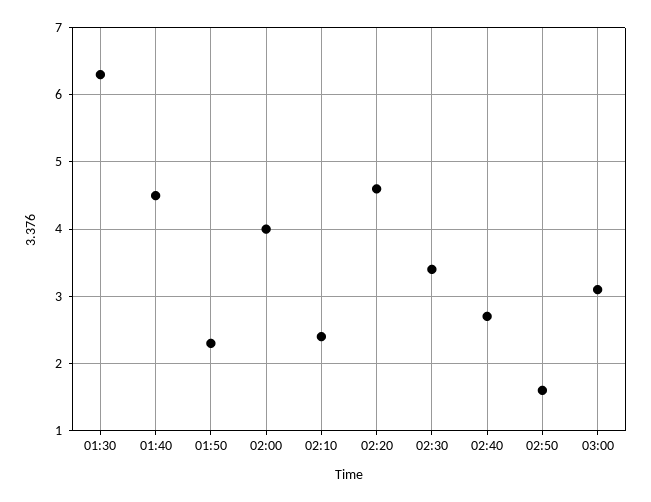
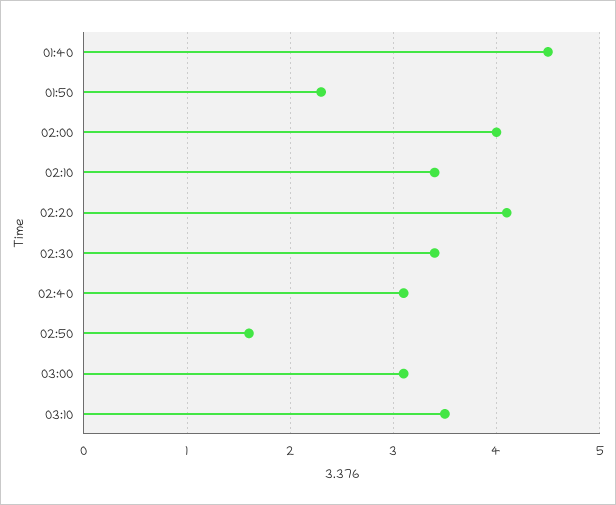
01:30: 6.3 -> none
02:10: 2.4 -> 3.4
02:20: 4.6 -> 4.1
02:40: 2.7 -> 3.1
03:10: none -> 3.5

